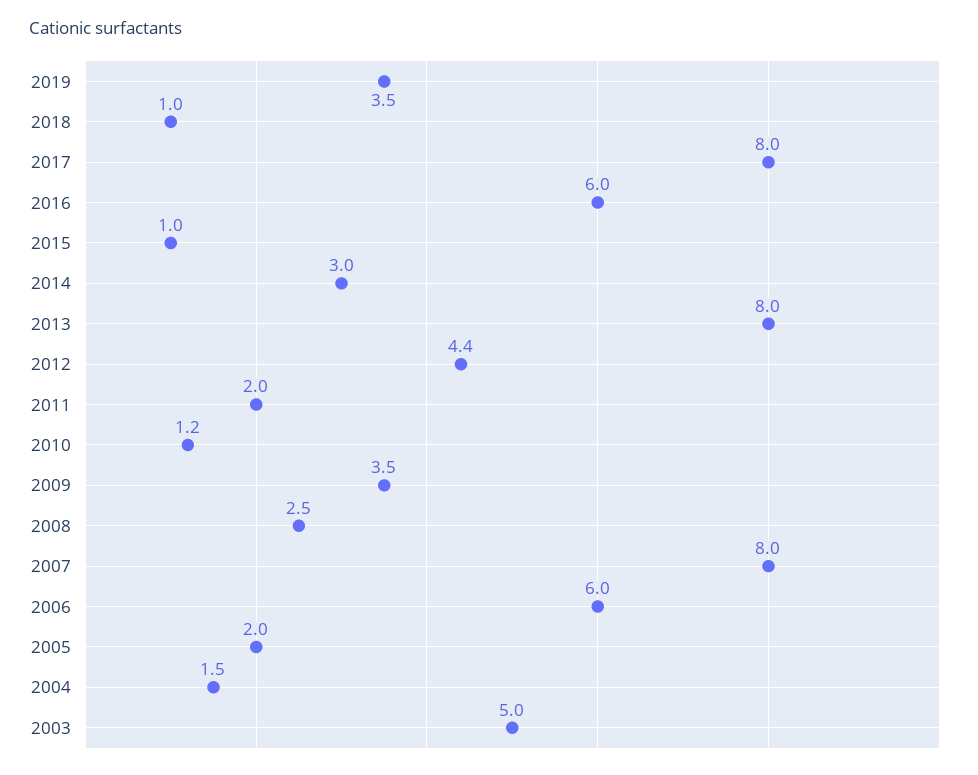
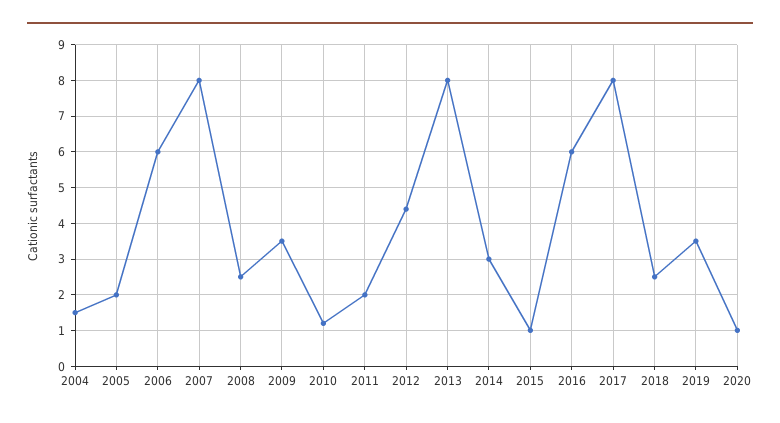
2018: 1 -> 2.5
2003: 5 -> none
2020: none -> 1

